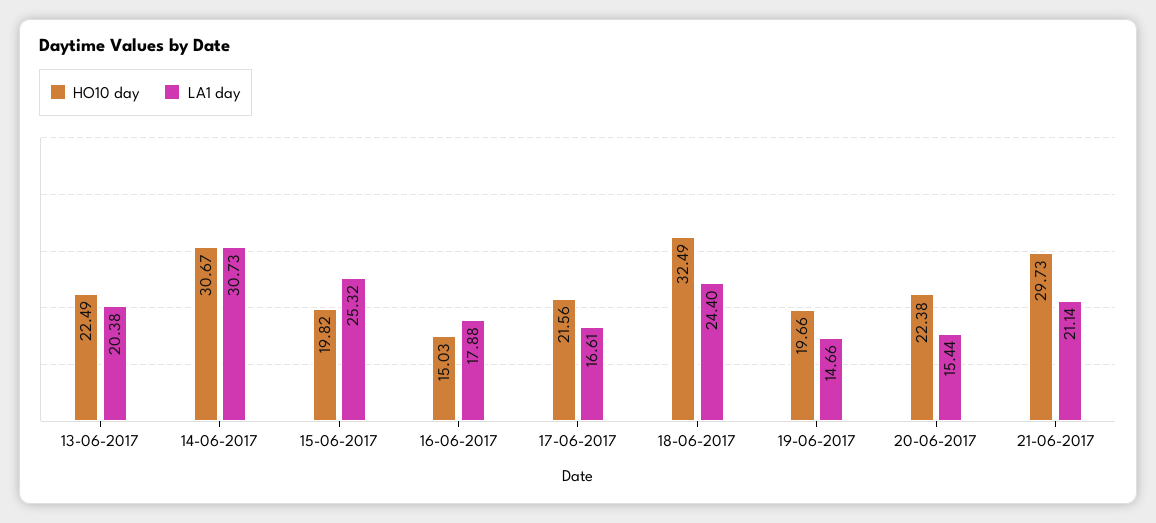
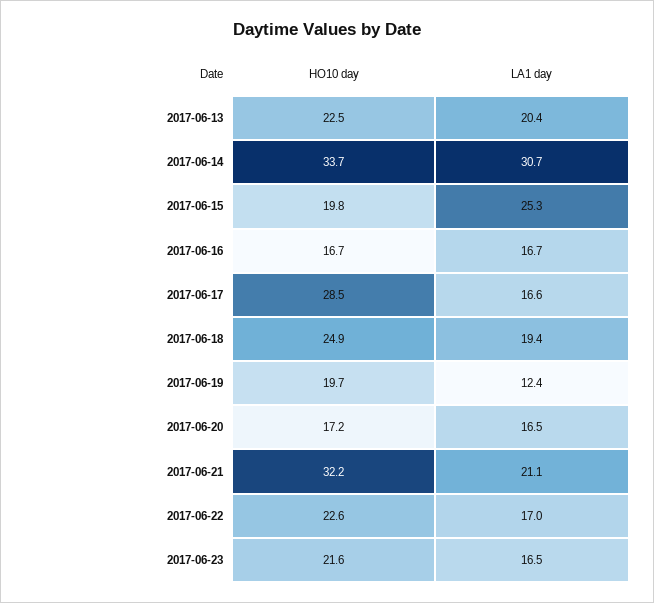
HO10 day, 14-06-2017: 30.67 -> 33.7
HO10 day, 16-06-2017: 15.03 -> 16.7
LA1 day, 16-06-2017: 17.88 -> 16.7
HO10 day, 17-06-2017: 21.56 -> 28.5
HO10 day, 18-06-2017: 32.49 -> 24.9
LA1 day, 18-06-2017: 24.4 -> 19.4
LA1 day, 19-06-2017: 14.66 -> 12.4
HO10 day, 20-06-2017: 22.38 -> 17.2
LA1 day, 20-06-2017: 15.44 -> 16.5
HO10 day, 21-06-2017: 29.73 -> 32.2
HO10 day, 2017-06-22: none -> 22.6
LA1 day, 2017-06-22: none -> 17
HO10 day, 2017-06-23: none -> 21.6
LA1 day, 2017-06-23: none -> 16.5

